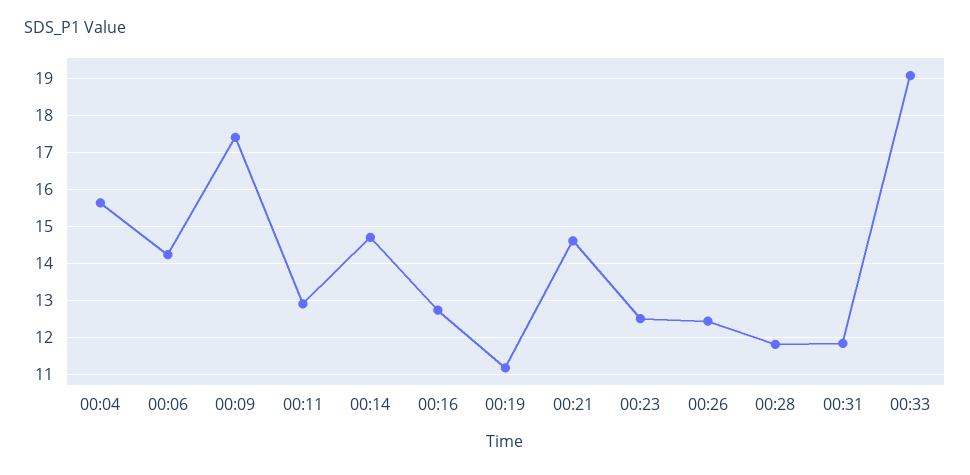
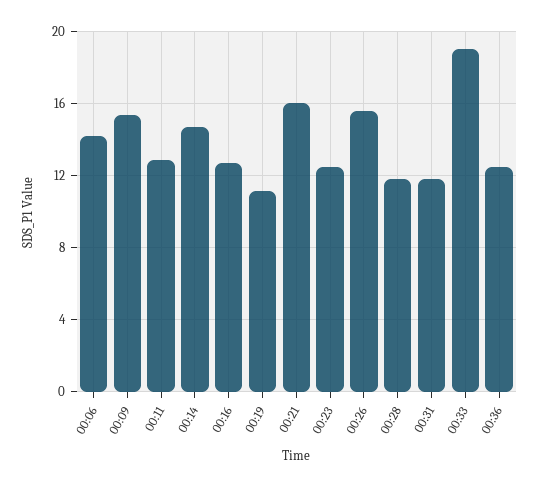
00:04: 15.6 -> none
00:09: 17.4 -> 15.5
00:21: 14.6 -> 16
00:26: 12.4 -> 15.5
00:36: none -> 12.5

